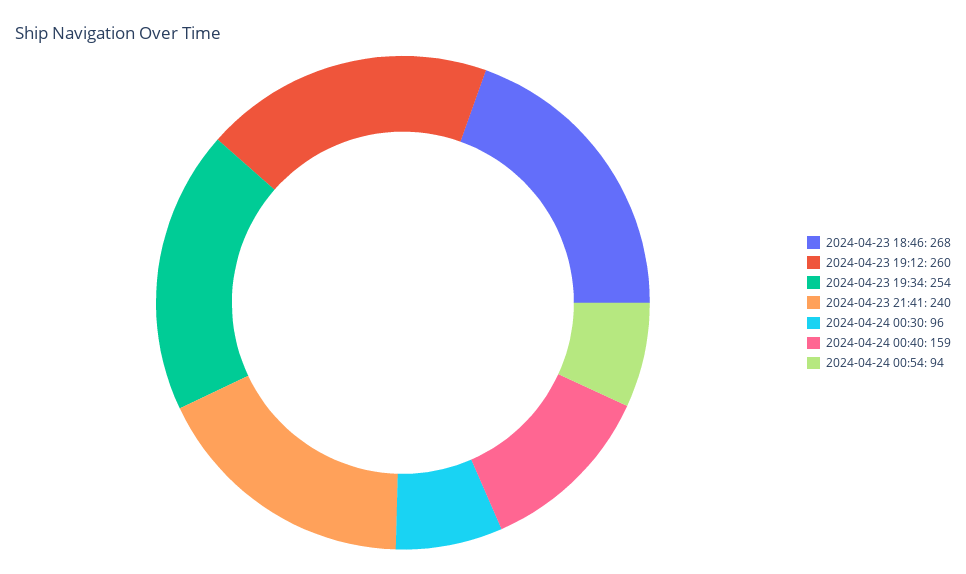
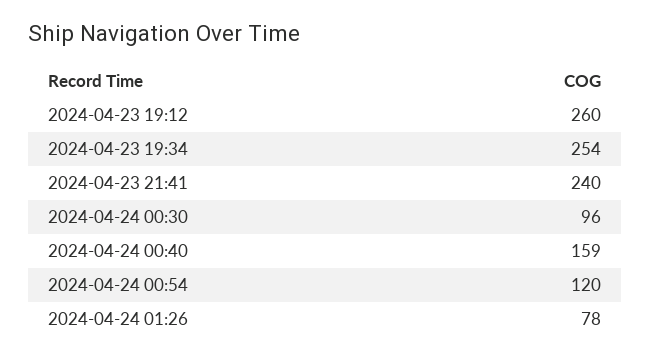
2024-04-23 18:46: 268 -> none
2024-04-24 00:54: 94 -> 120
2024-04-24 01:26: none -> 78

